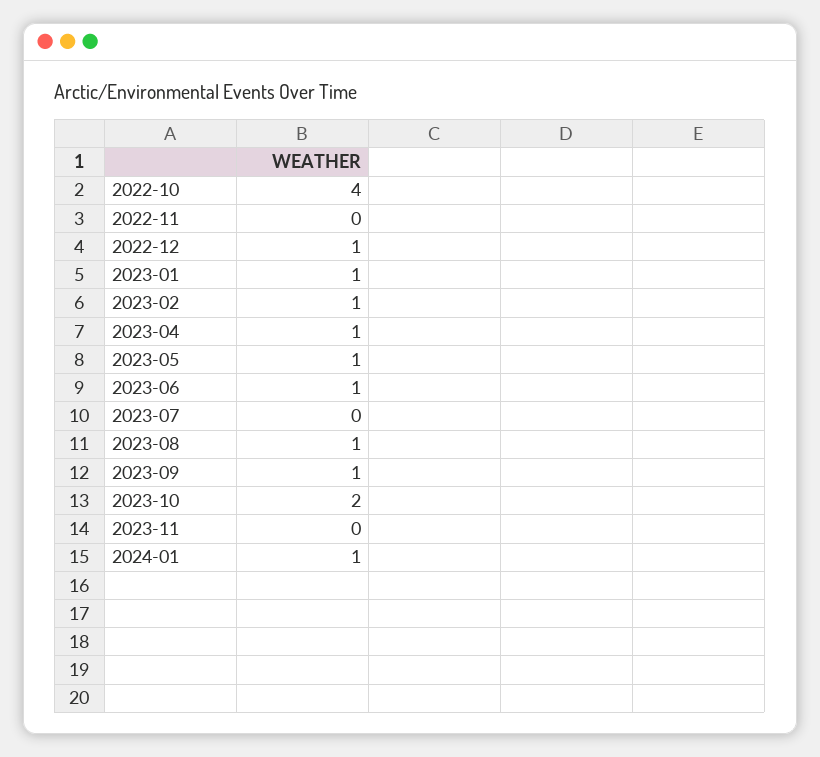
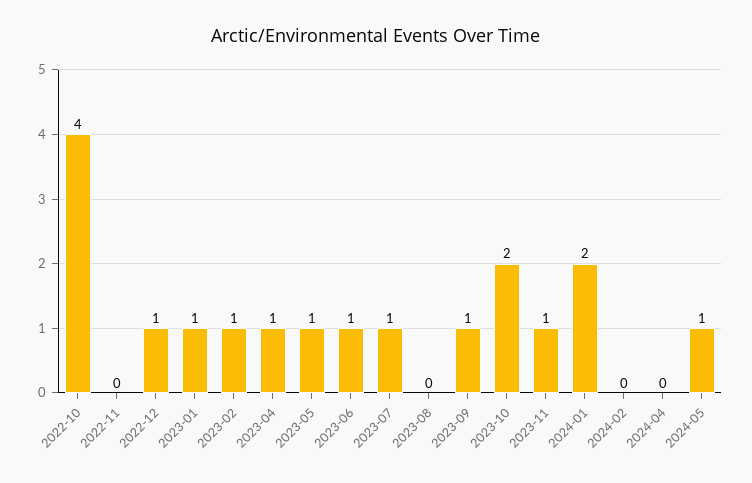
2023-07: 0 -> 1
2023-08: 1 -> 0
2023-11: 0 -> 1
2024-01: 1 -> 2
2024-02: none -> 0
2024-04: none -> 0
2024-05: none -> 1

